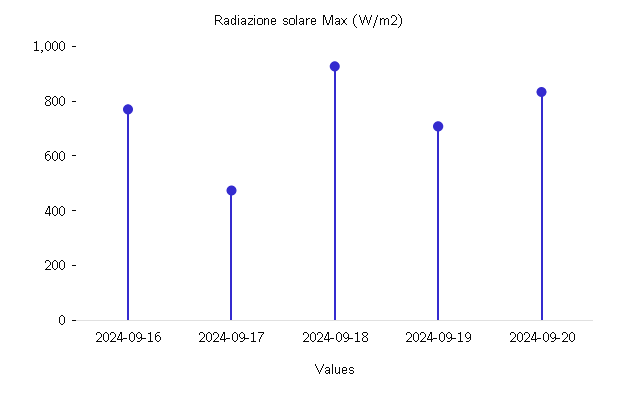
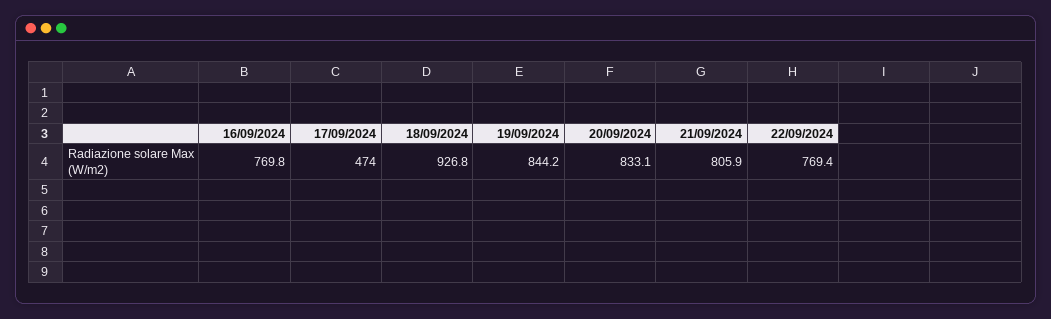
2024-09-19: 700 -> 844.2
21/09/2024: none -> 805.9
22/09/2024: none -> 769.4

